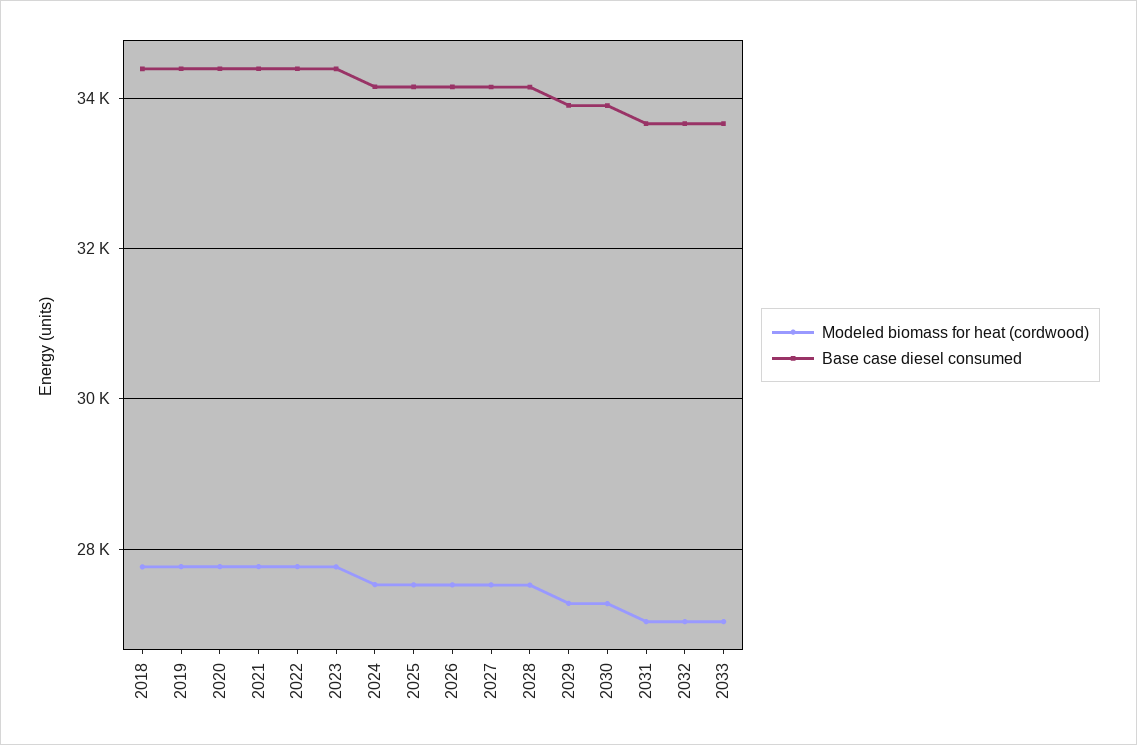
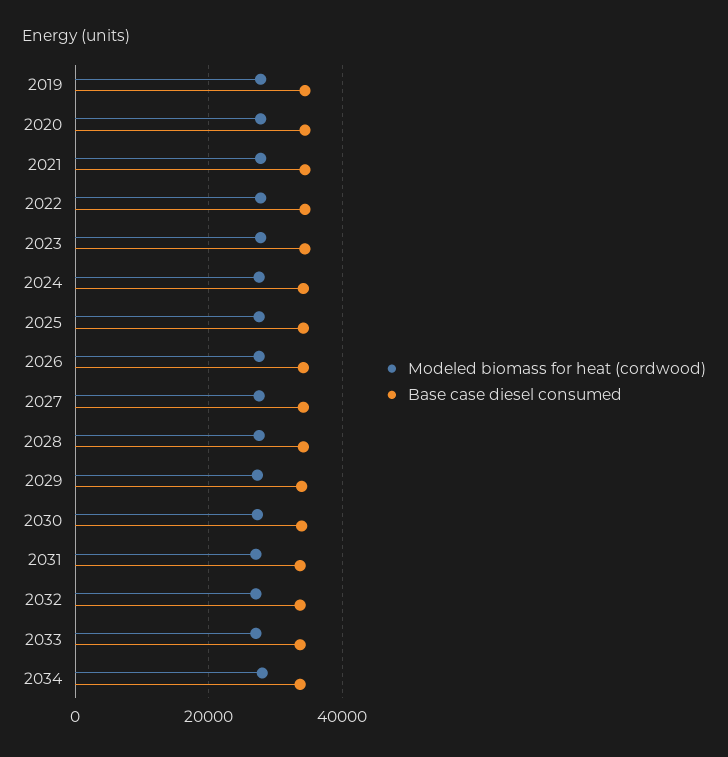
Modeled biomass for heat (cordwood), 2018: 27800 -> none
Base case diesel consumed, 2018: 34400 -> none
Modeled biomass for heat (cordwood), 2034: none -> 28000
Base case diesel consumed, 2034: none -> 34000

